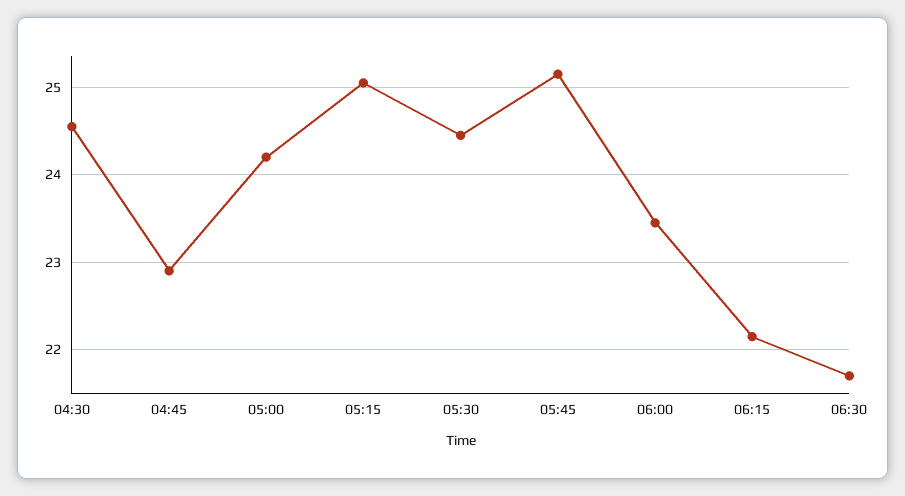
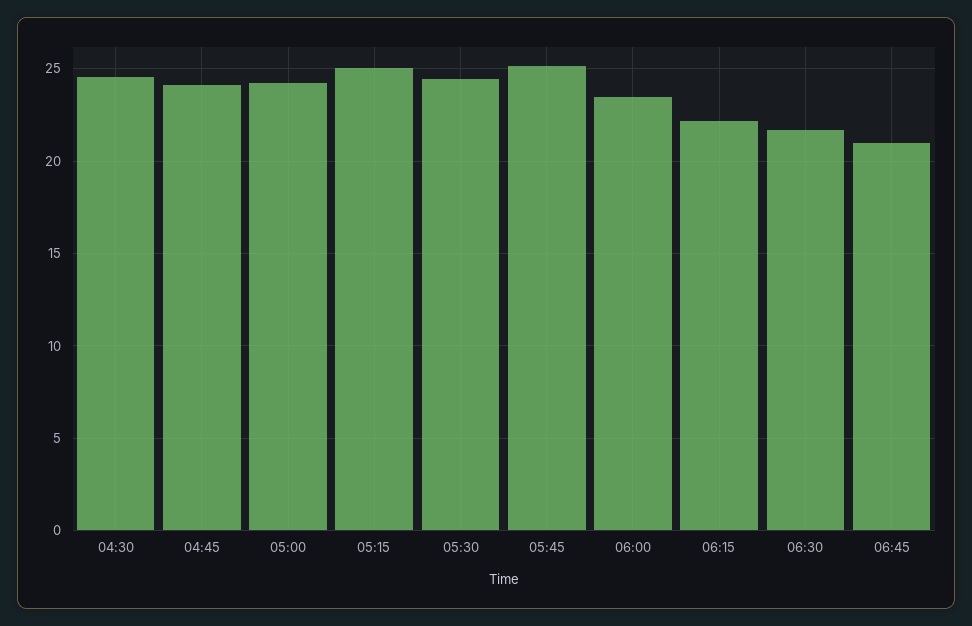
04:45: 22.9 -> 24
06:45: none -> 21

